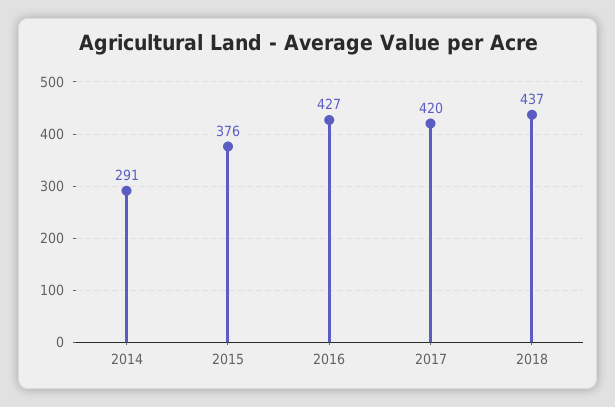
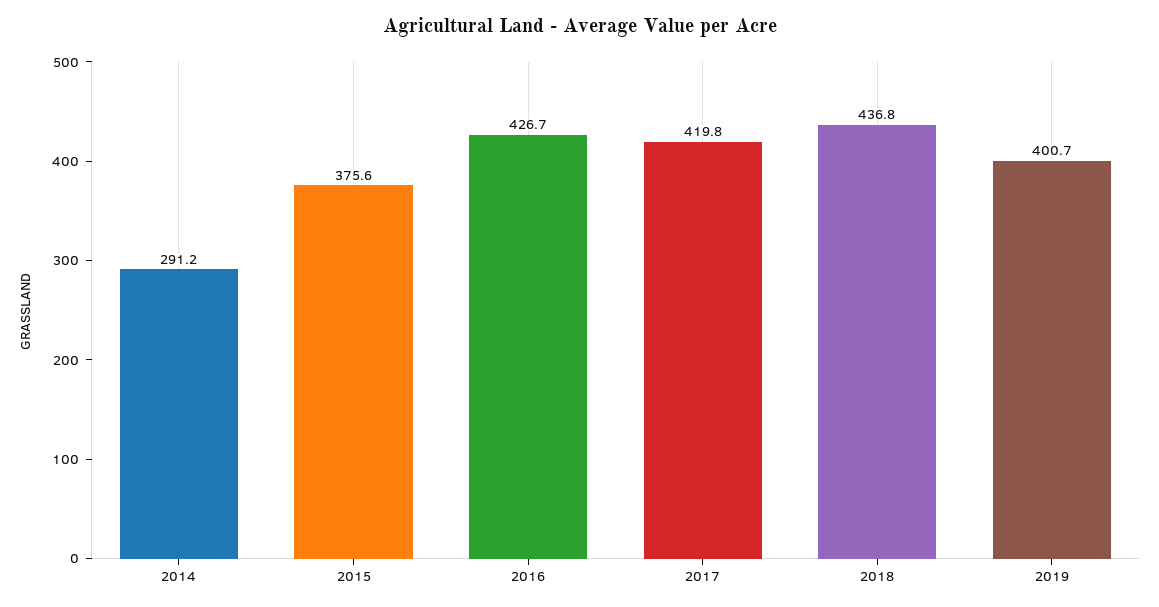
2019: none -> 400.7

